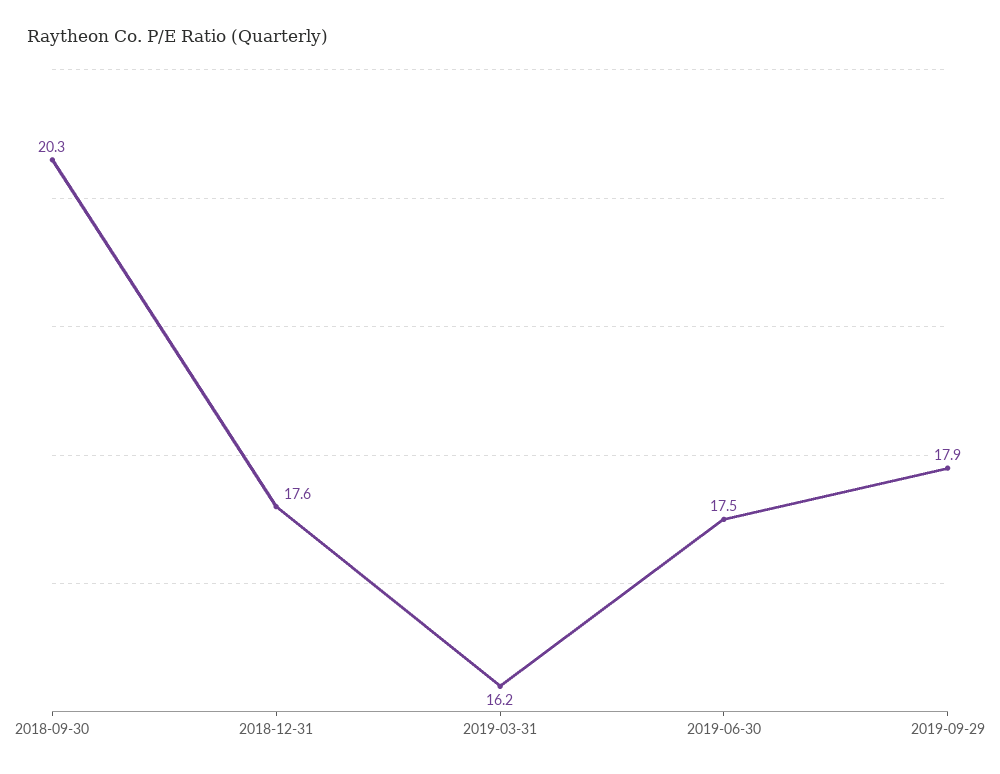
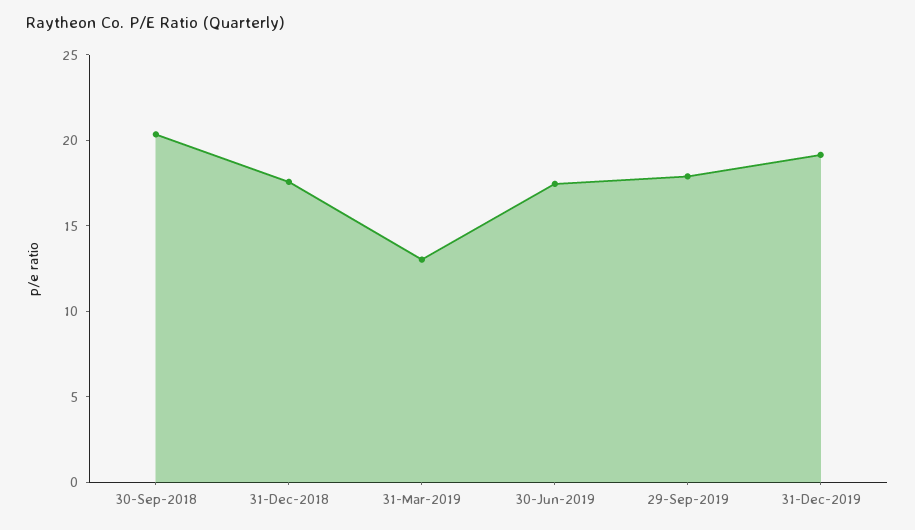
2019-03-31: 16.2 -> 13
31-Dec-2019: none -> 19

